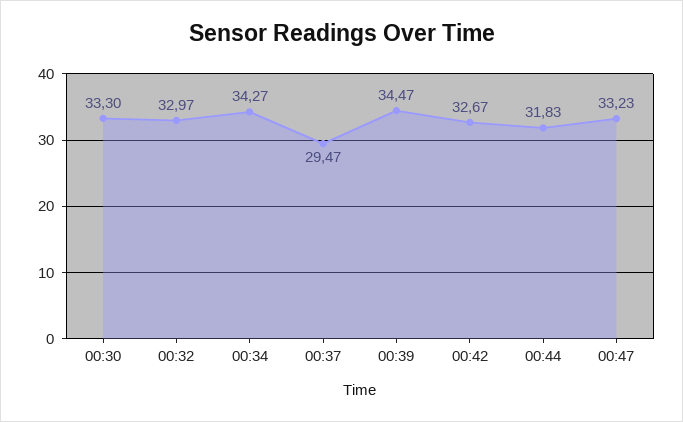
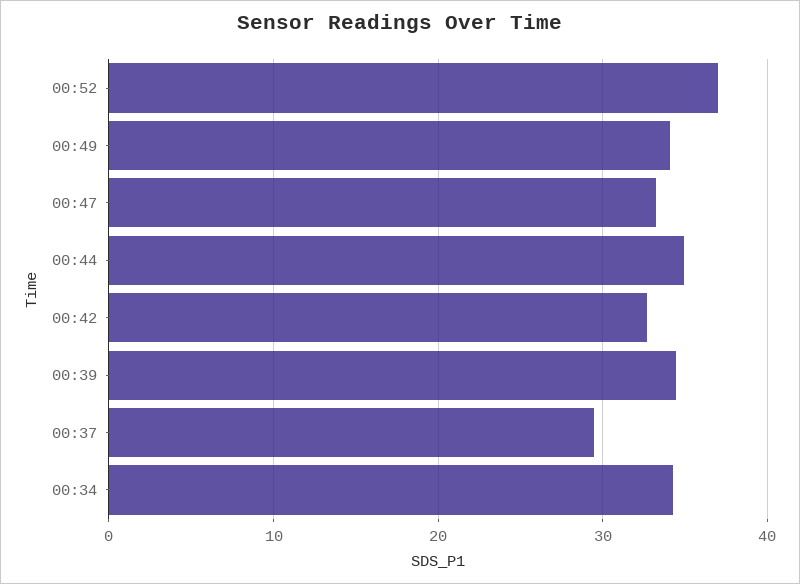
00:30: 33.3 -> none
00:32: 32.97 -> none
00:44: 31.83 -> 35
00:52: none -> 37
00:49: none -> 34

